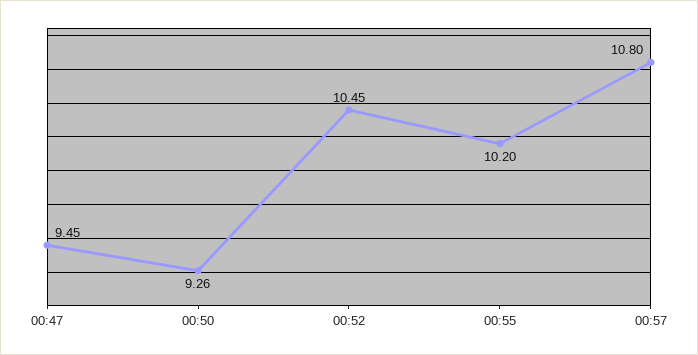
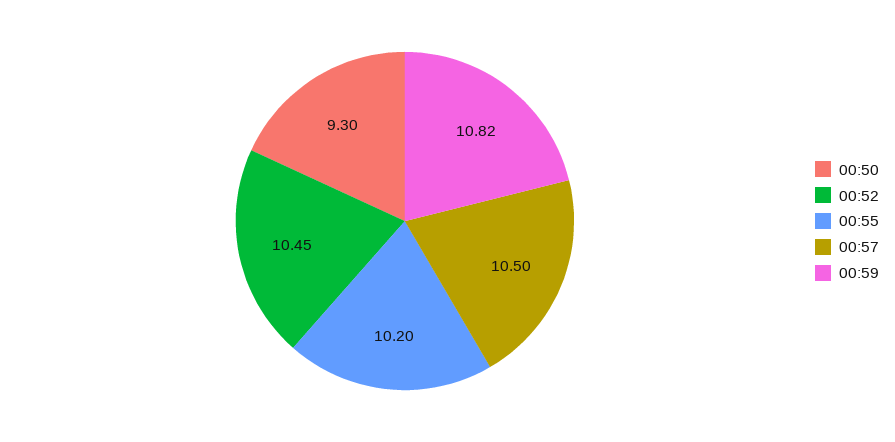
00:47: 9.45 -> none
00:50: 9.26 -> 9.3
00:57: 10.8 -> 10.5
00:59: none -> 10.82

